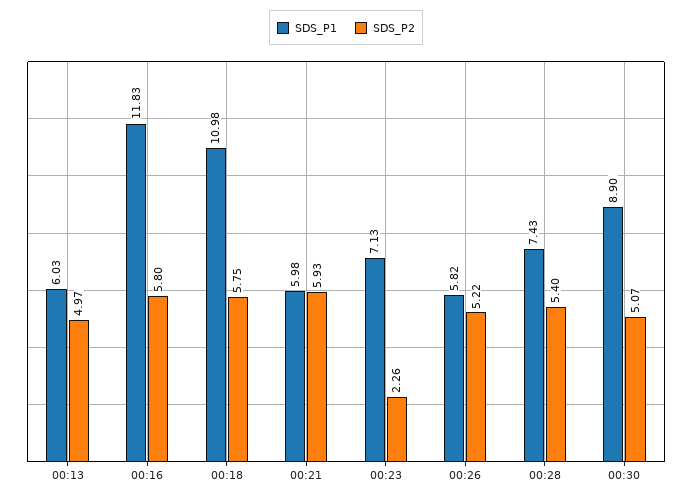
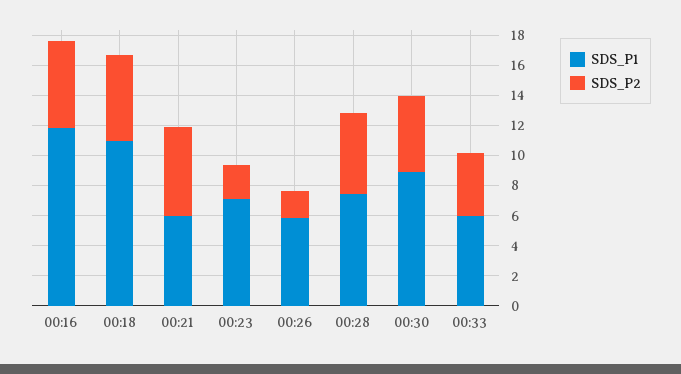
SDS_P1, 00:13: 6.03 -> none
SDS_P2, 00:13: 4.97 -> none
SDS_P2, 00:26: 5.22 -> 2
SDS_P1, 00:33: none -> 6
SDS_P2, 00:33: none -> 4

